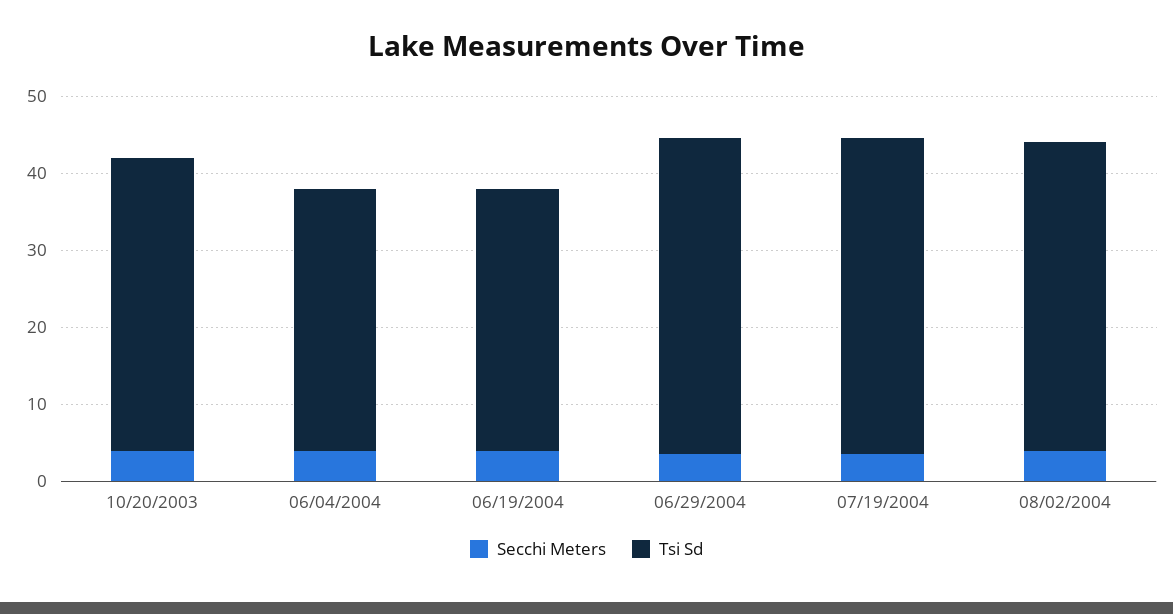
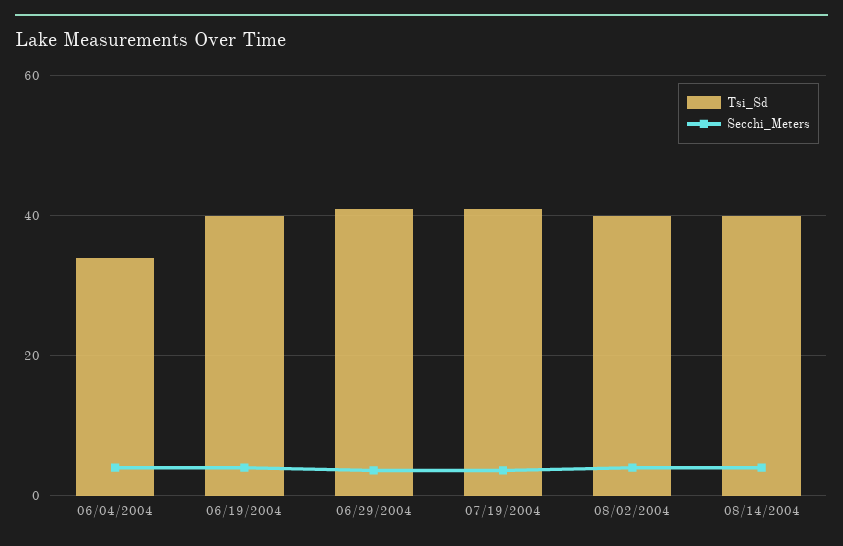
Secchi Meters, 10/20/2003: 4 -> none
Tsi Sd, 10/20/2003: 38 -> none
Tsi Sd, 06/19/2004: 34 -> 40
Tsi Sd, 08/14/2004: none -> 40
Secchi Meters, 08/14/2004: none -> 4

